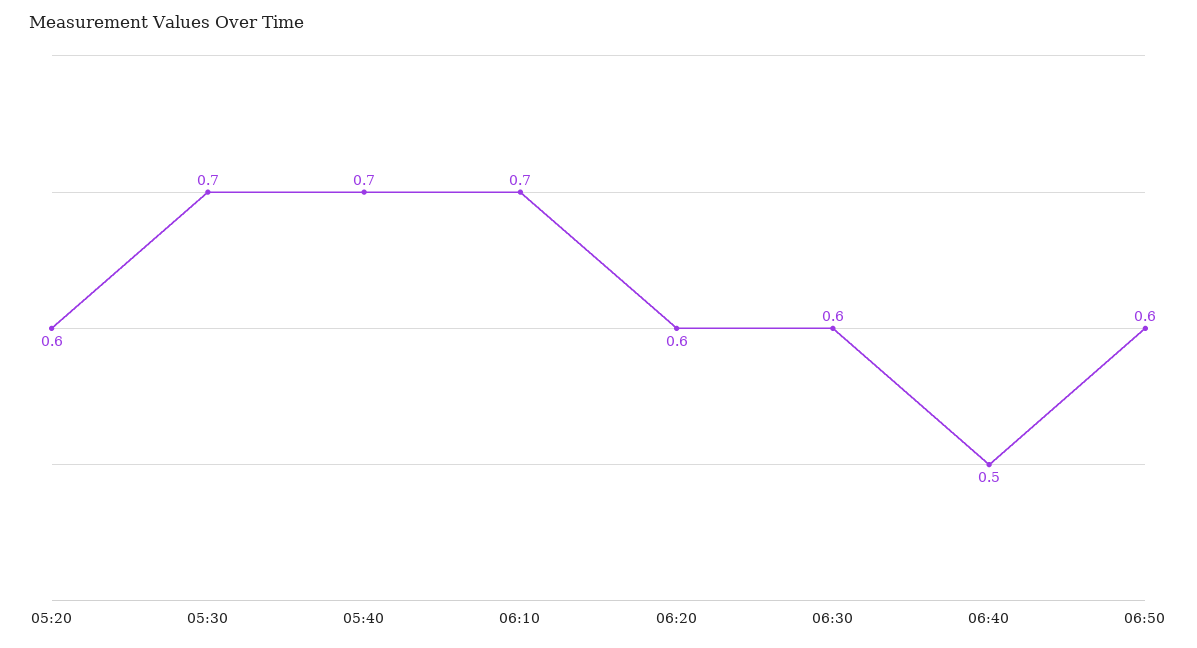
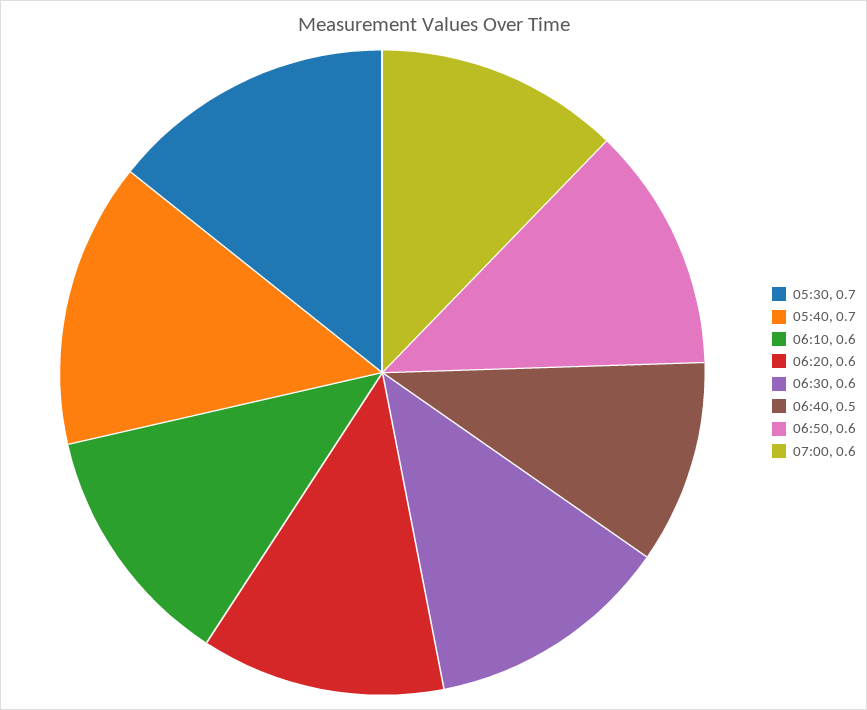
05:20: 0.6 -> none
06:10: 0.7 -> 0.6
07:00: none -> 0.6

